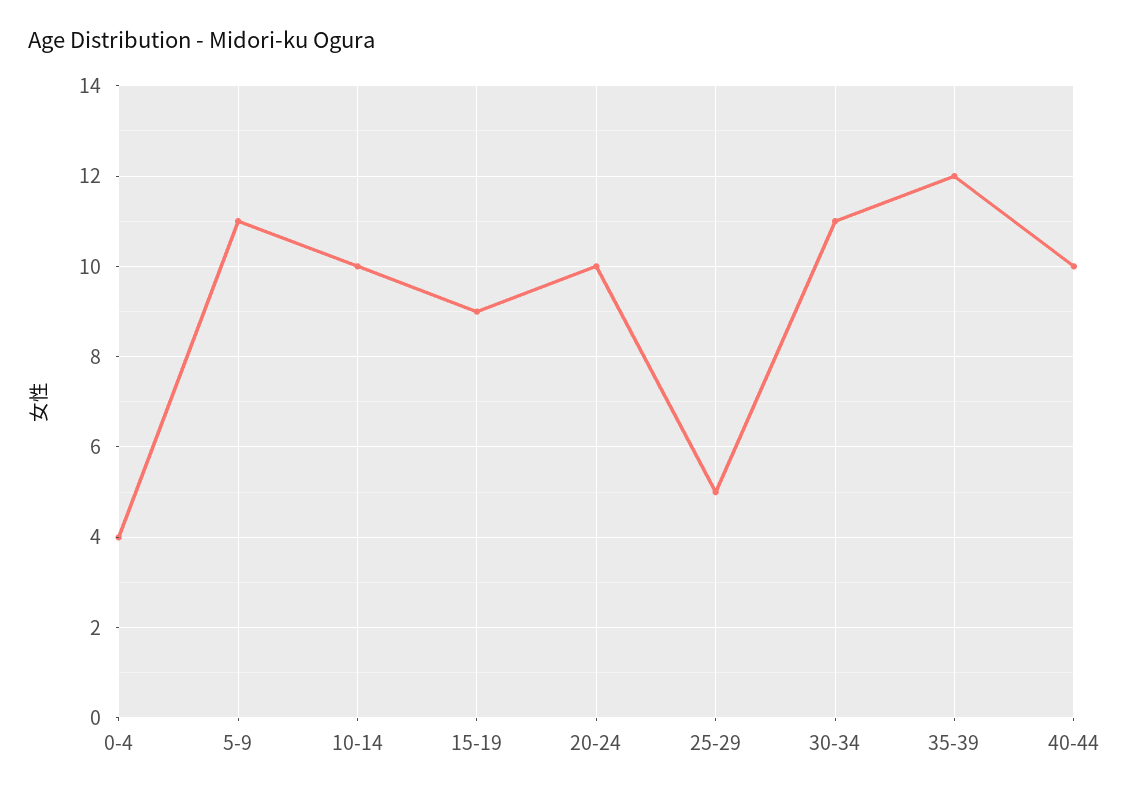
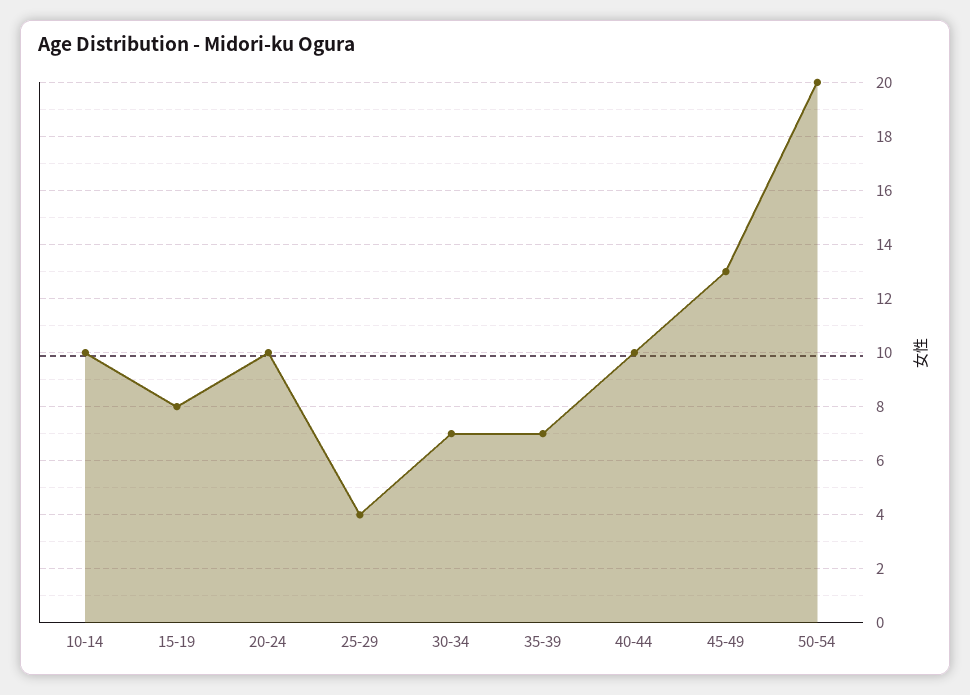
0-4: 4 -> none
5-9: 11 -> none
15-19: 9 -> 8
25-29: 5 -> 4
30-34: 11 -> 7
35-39: 12 -> 7
45-49: none -> 13
50-54: none -> 20

